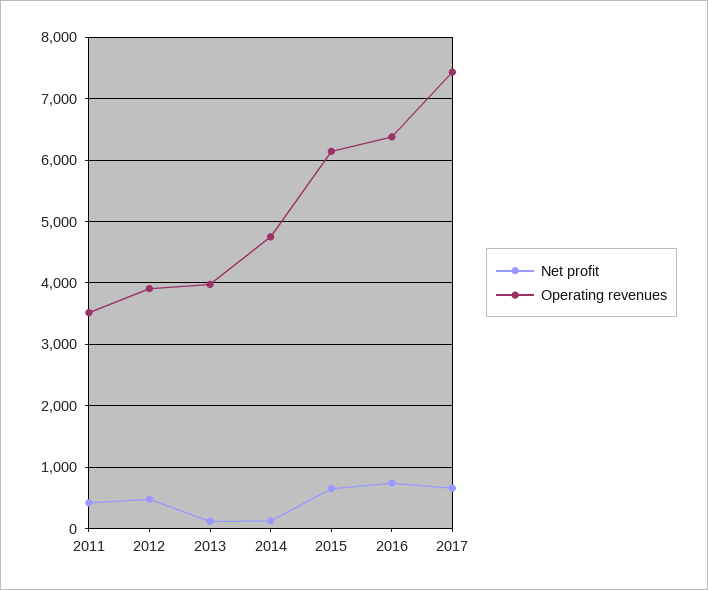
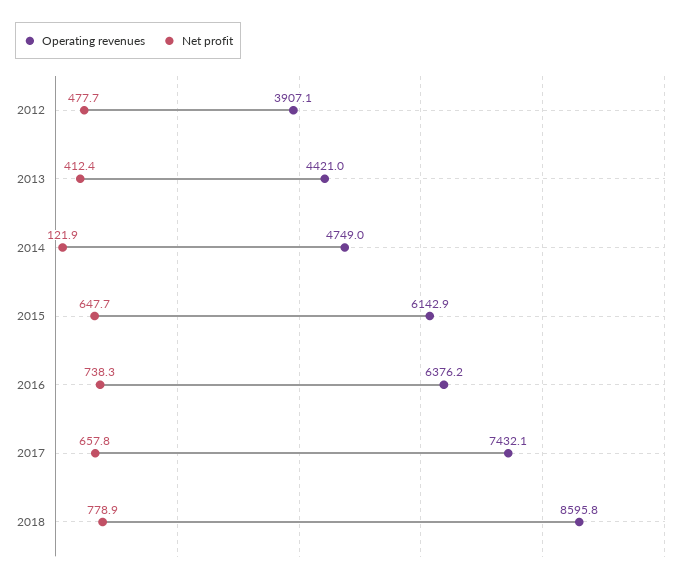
Net profit, 2011: 400 -> none
Operating revenues, 2011: 3500 -> none
Net profit, 2013: 100 -> 412.4
Operating revenues, 2013: 4000 -> 4421
Operating revenues, 2018: none -> 8595.8
Net profit, 2018: none -> 778.9

